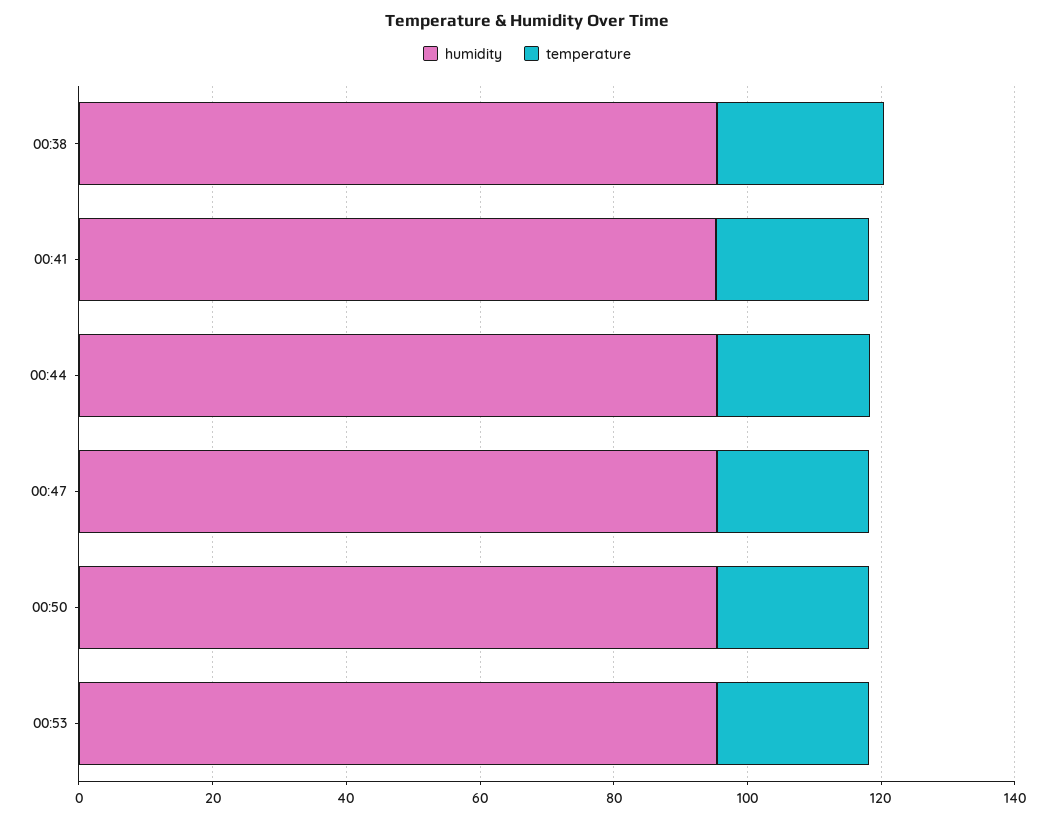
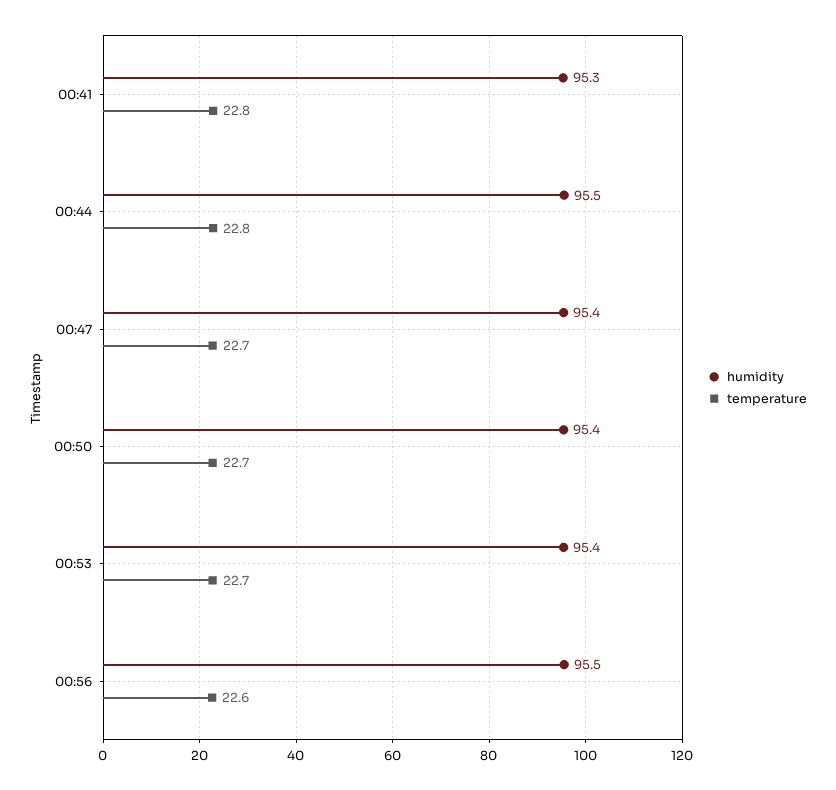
humidity, 00:38: 95 -> none
temperature, 00:38: 25 -> none
humidity, 00:56: none -> 95.5
temperature, 00:56: none -> 22.6

